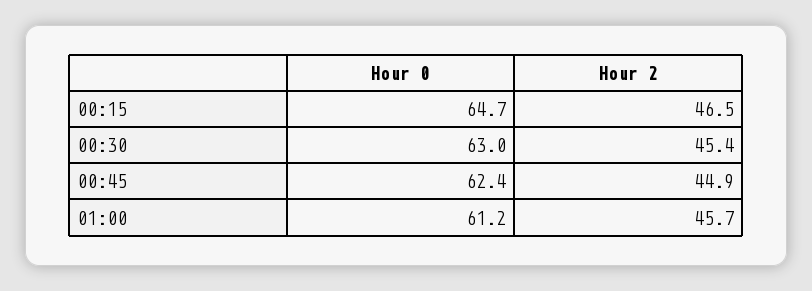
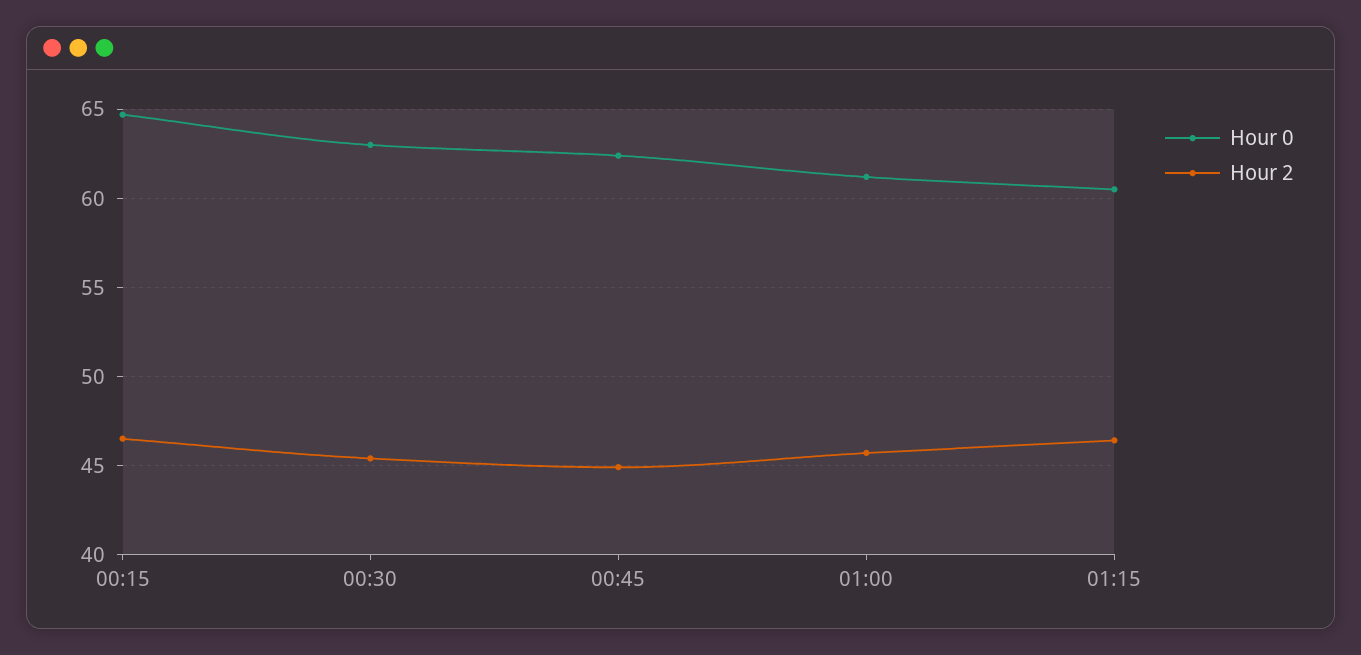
Hour 0, 01:15: none -> 60.5
Hour 2, 01:15: none -> 46.5

